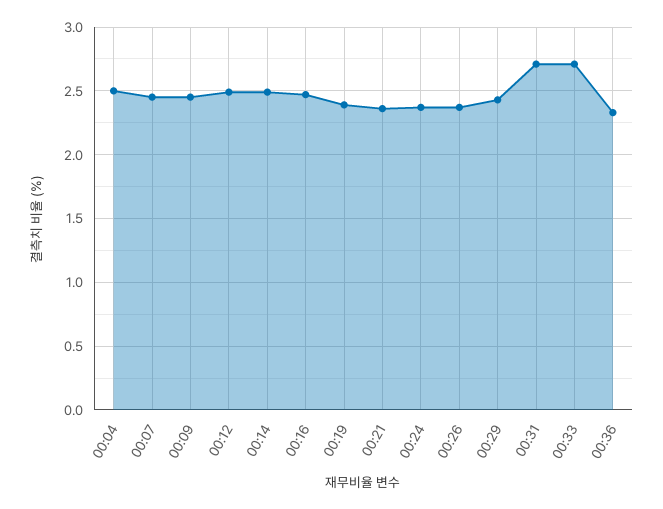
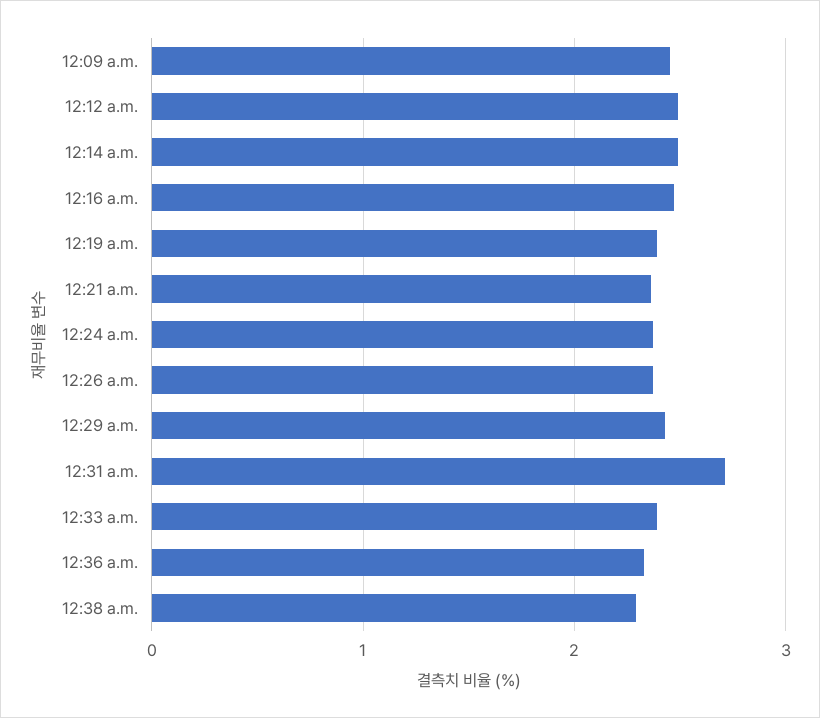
00:04: 2.5 -> none
00:07: 2.45 -> none
00:33: 2.7 -> 2.4
12:38 a.m.: none -> 2.3

